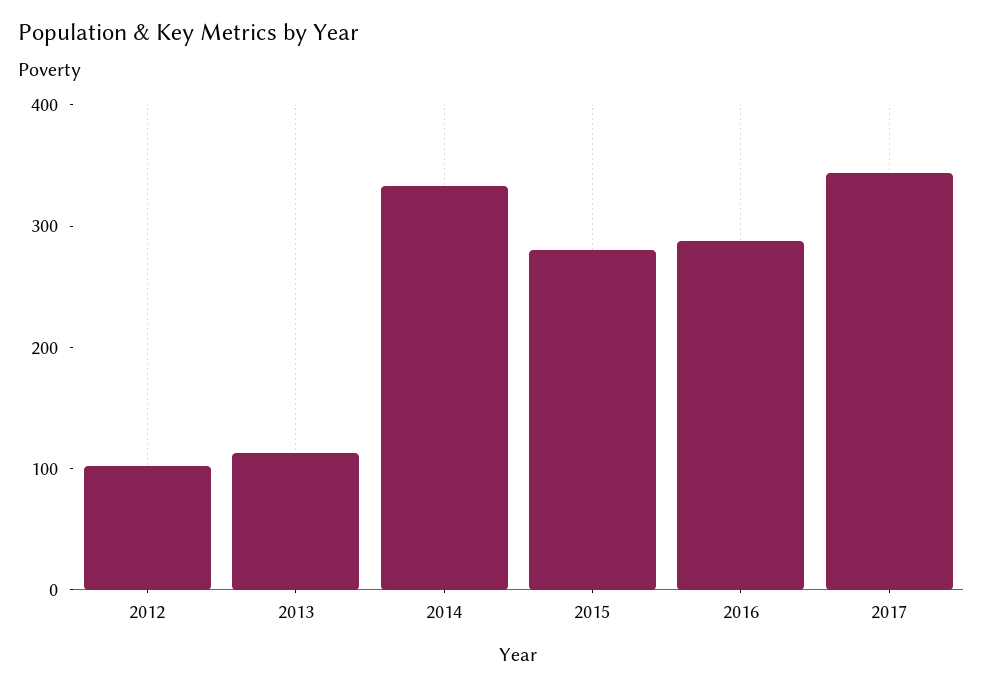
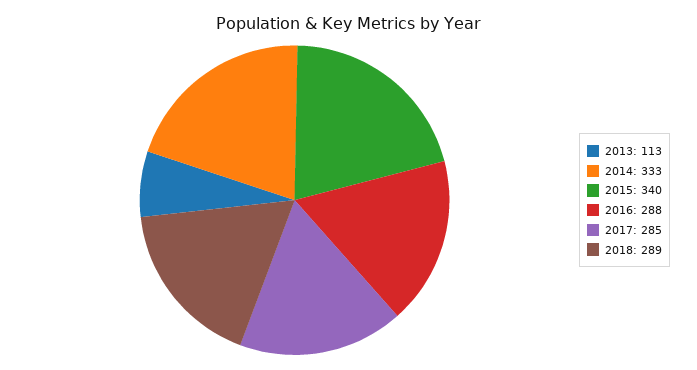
2012: 100 -> none
2015: 280 -> 340
2017: 340 -> 285
2018: none -> 289

